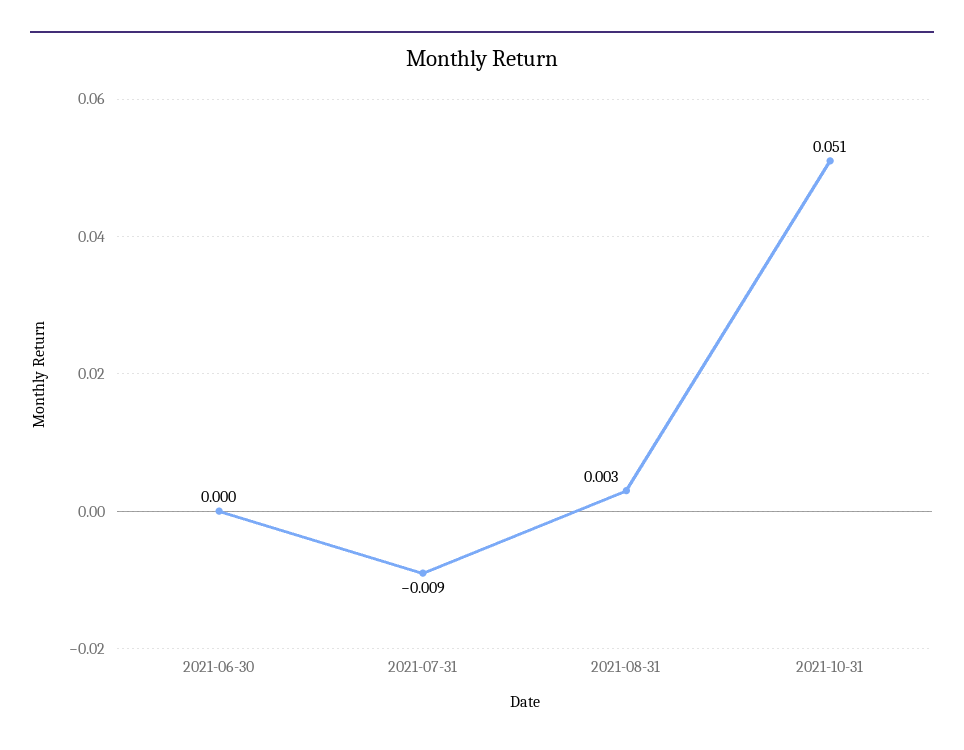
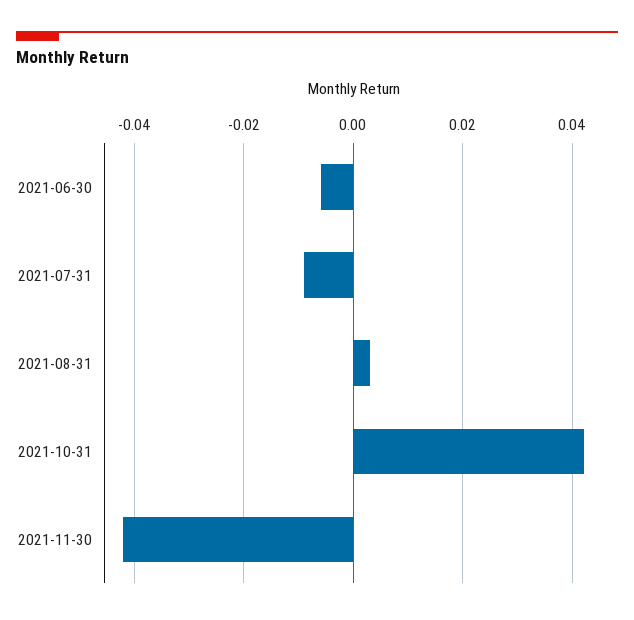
2021-06-30: 0 -> -0.006
2021-10-31: 0.051 -> 0.042
2021-11-30: none -> -0.042

